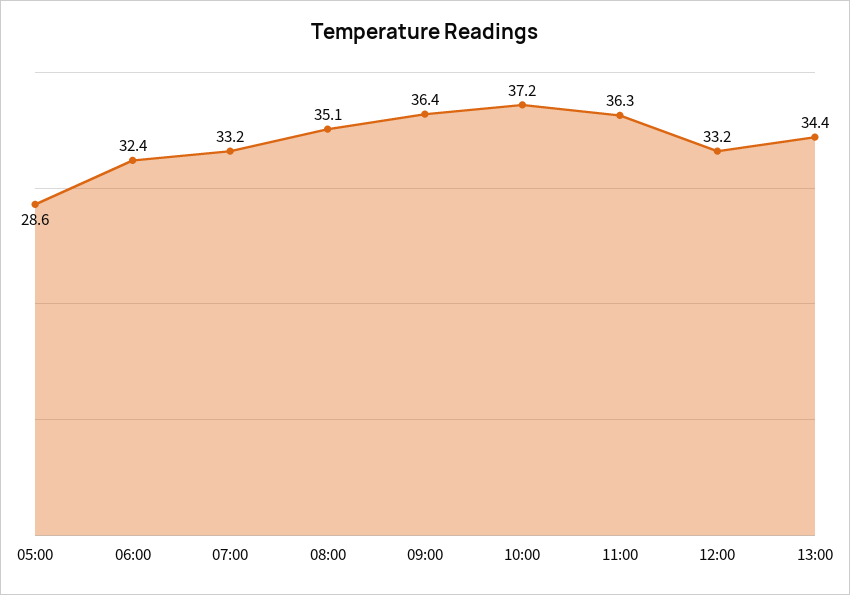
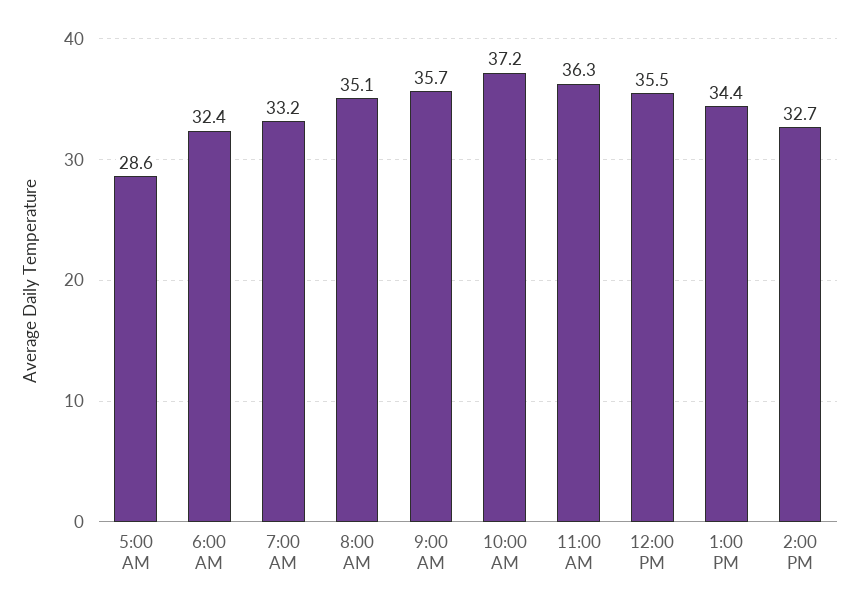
09:00: 36.4 -> 35.7
12:00: 33.2 -> 35.5
2:00 PM: none -> 32.7

